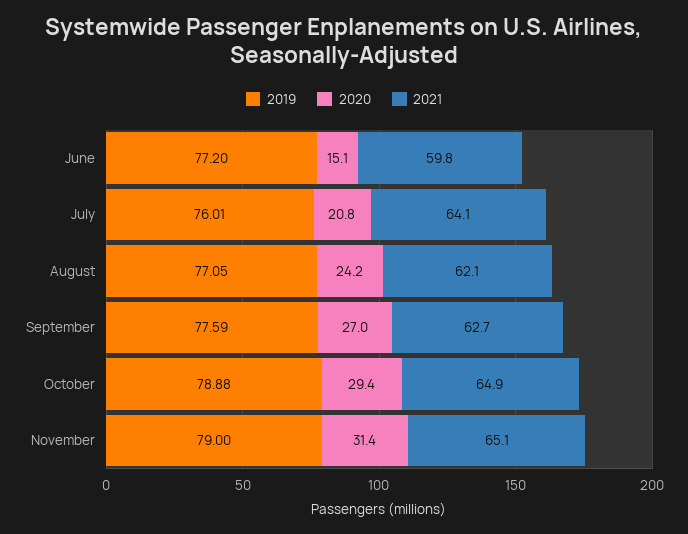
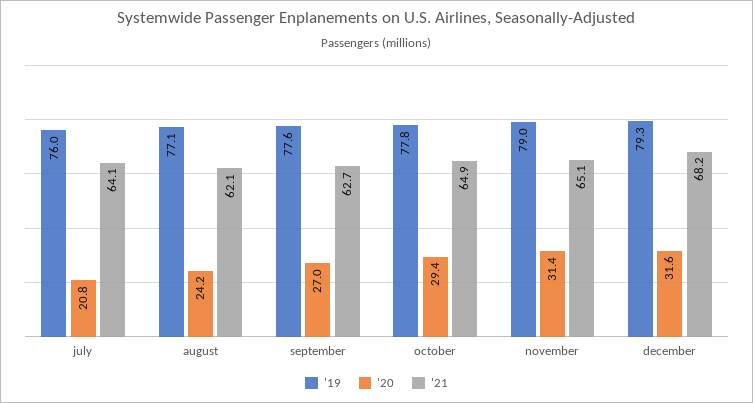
2019, June: 77.2 -> none
2020, June: 15.1 -> none
2021, June: 59.8 -> none
2019, October: 78.88 -> 77.8
2019, december: none -> 79.3
2020, december: none -> 31.6
2021, december: none -> 68.2

